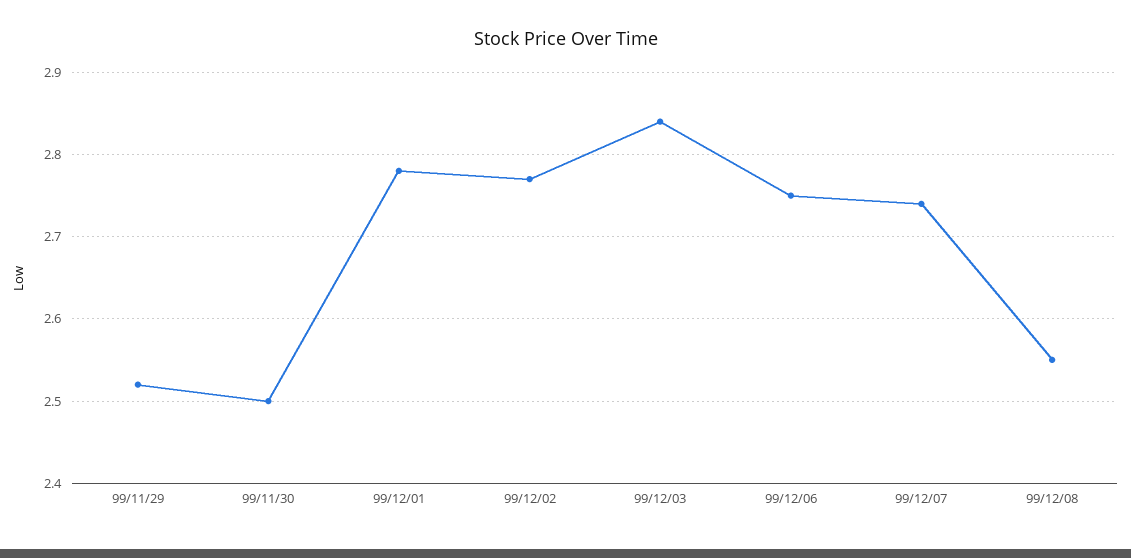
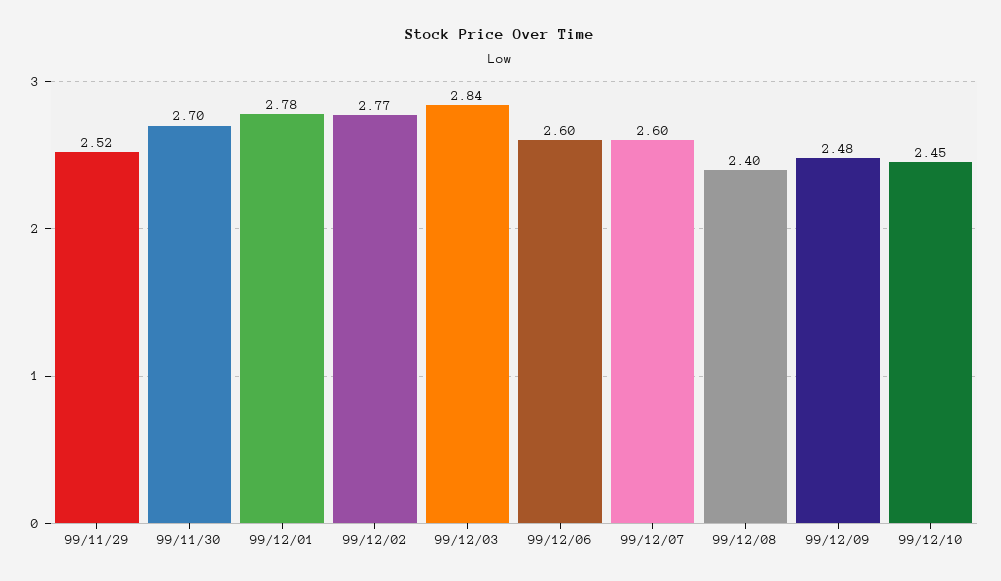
99/11/30: 2.5 -> 2.7
99/12/06: 2.75 -> 2.6
99/12/07: 2.74 -> 2.6
99/12/08: 2.55 -> 2.4
99/12/09: none -> 2.48
99/12/10: none -> 2.45

